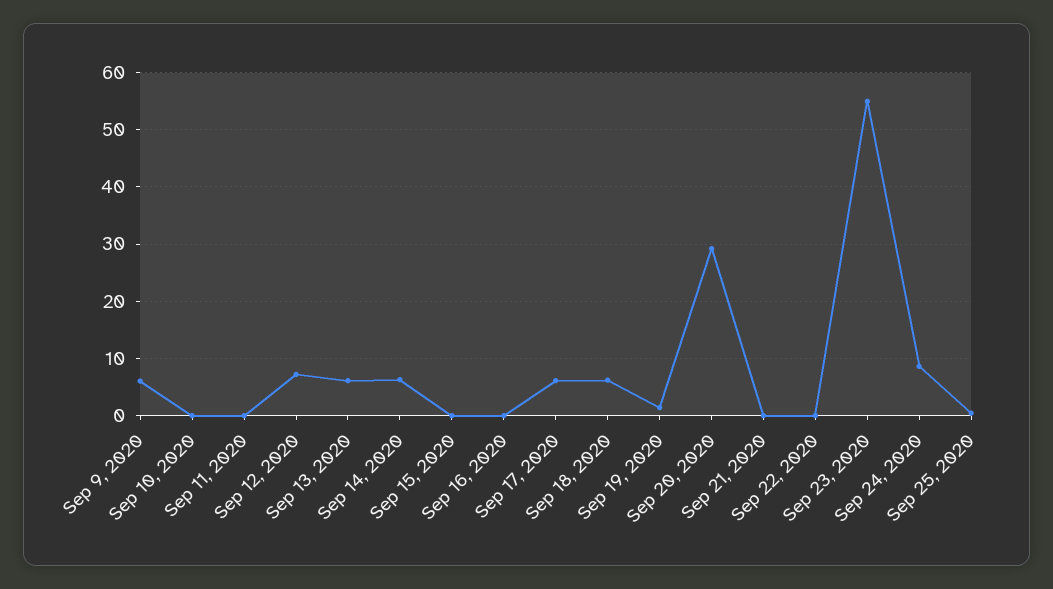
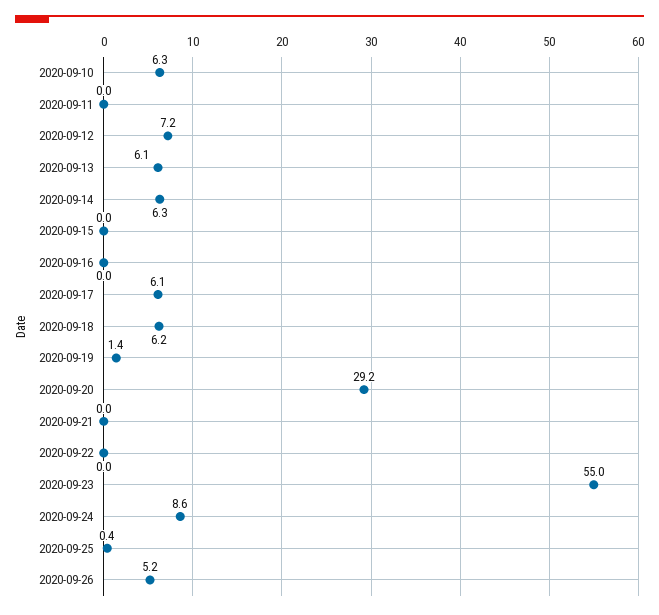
Sep 9, 2020: 6 -> none
Sep 10, 2020: 0 -> 6.3
2020-09-26: none -> 5.2

